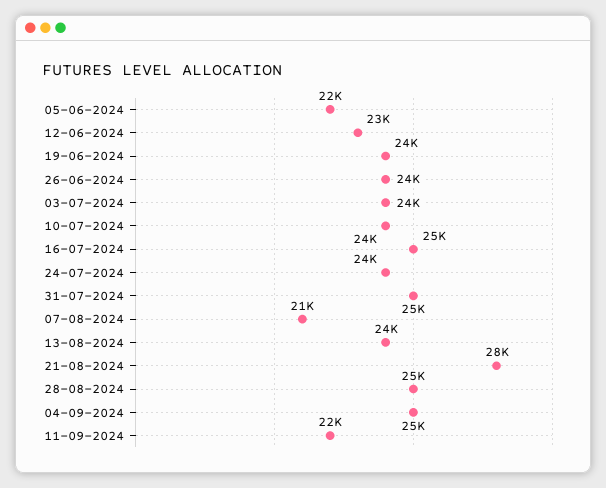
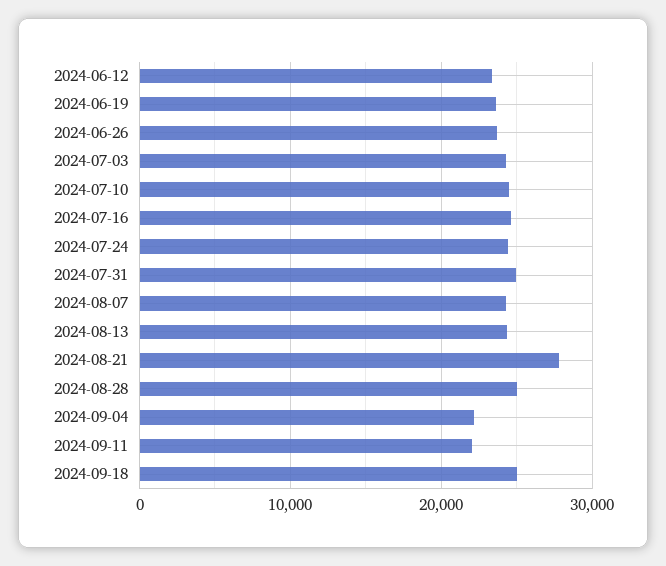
05-06-2024: 22000 -> none
07-08-2024: 21000 -> 24000
04-09-2024: 25000 -> 22000
2024-09-18: none -> 25000

